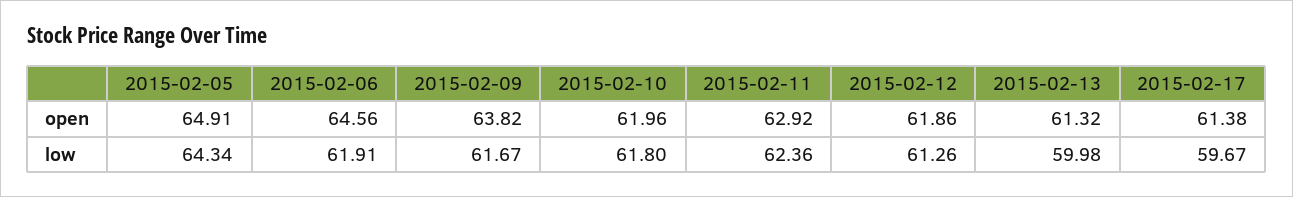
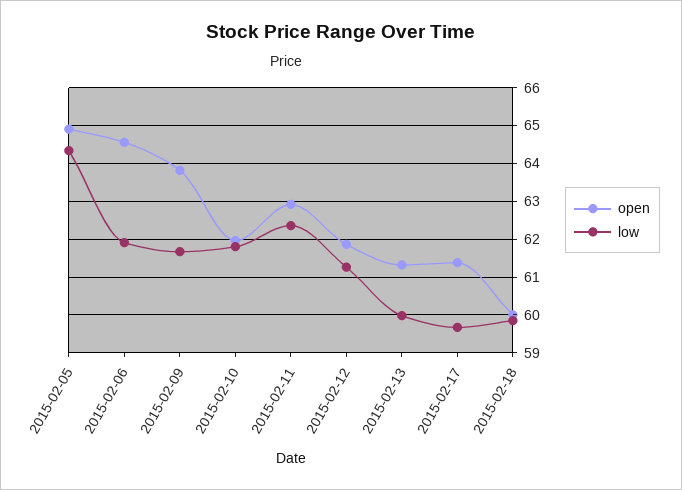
open, 2015-02-18: none -> 60
low, 2015-02-18: none -> 59.8

